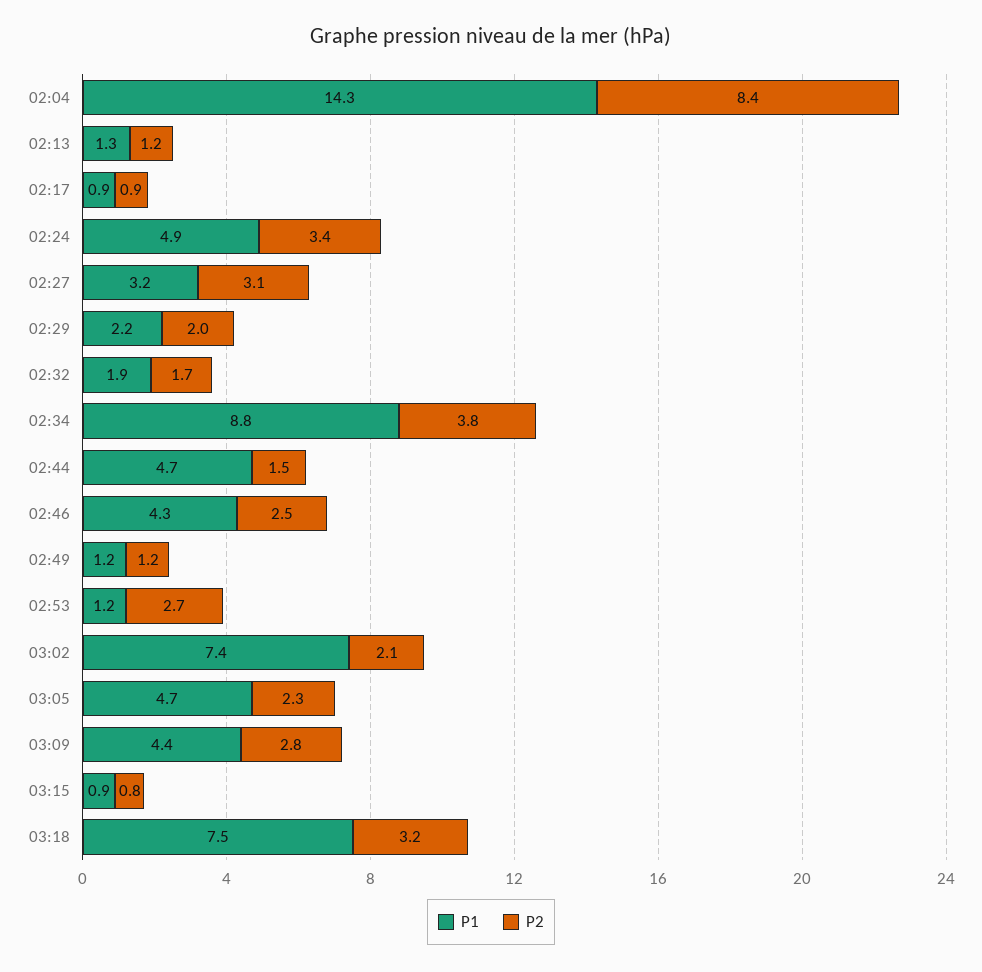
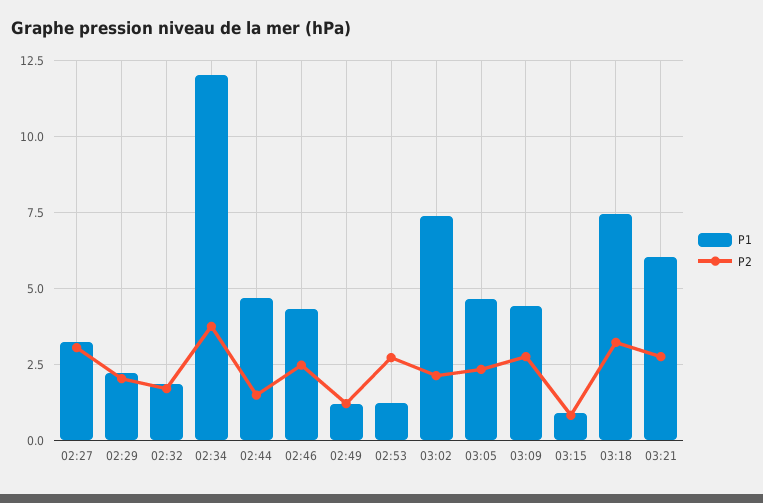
P1, 02:04: 14.3 -> none
P2, 02:04: 8.4 -> none
P1, 02:13: 1.3 -> none
P2, 02:13: 1.2 -> none
P1, 02:17: 0.9 -> none
P2, 02:17: 0.9 -> none
P1, 02:24: 4.9 -> none
P2, 02:24: 3.4 -> none
P1, 02:34: 8.8 -> 12
P1, 03:21: none -> 6
P2, 03:21: none -> 2.75

